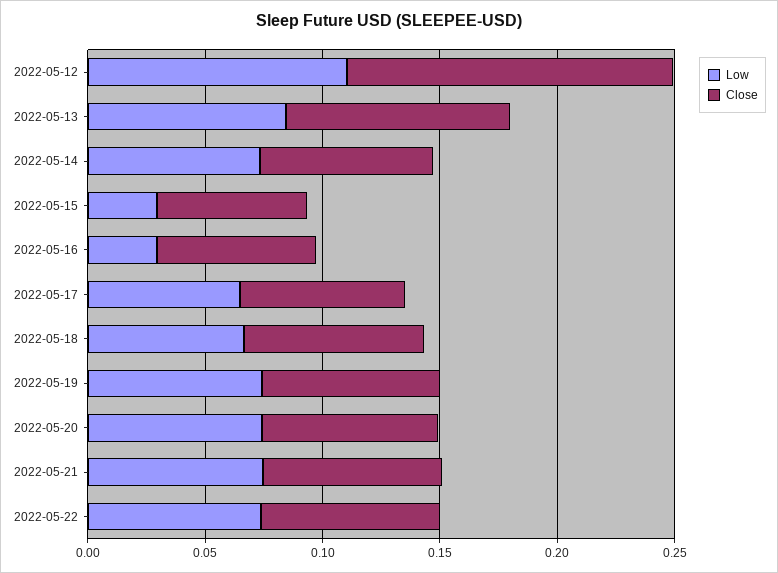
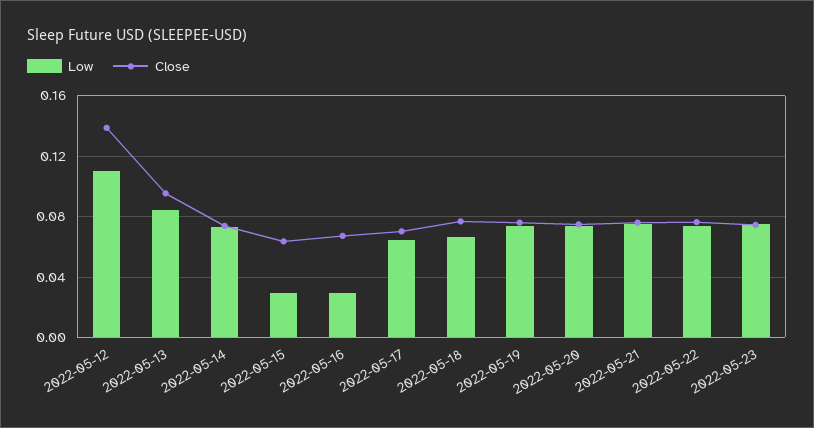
Low, 2022-05-23: none -> 0.075
Close, 2022-05-23: none -> 0.075

